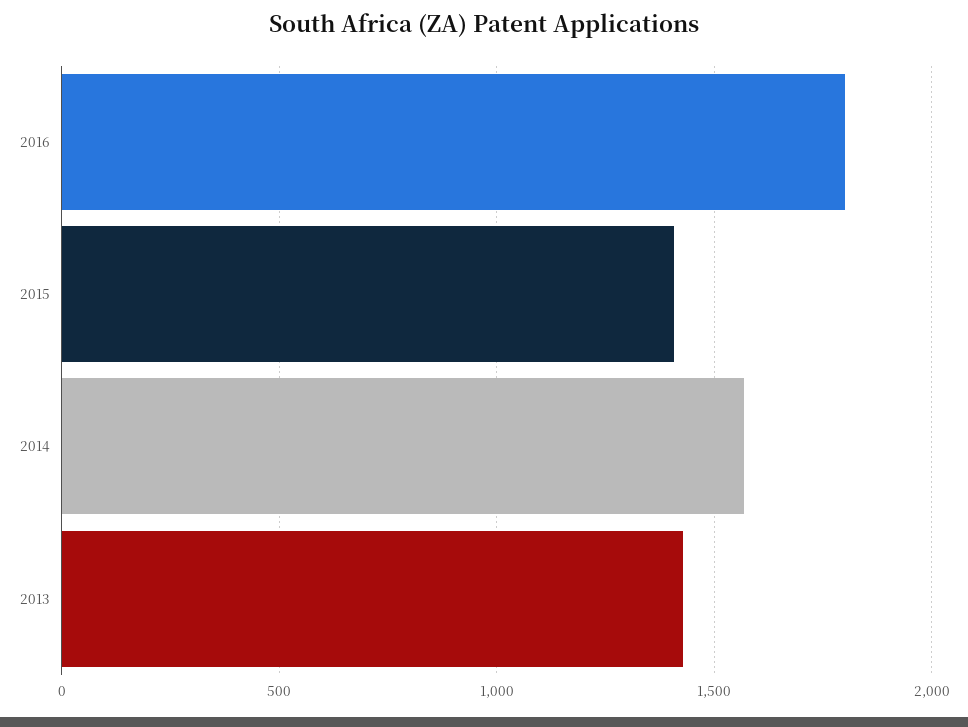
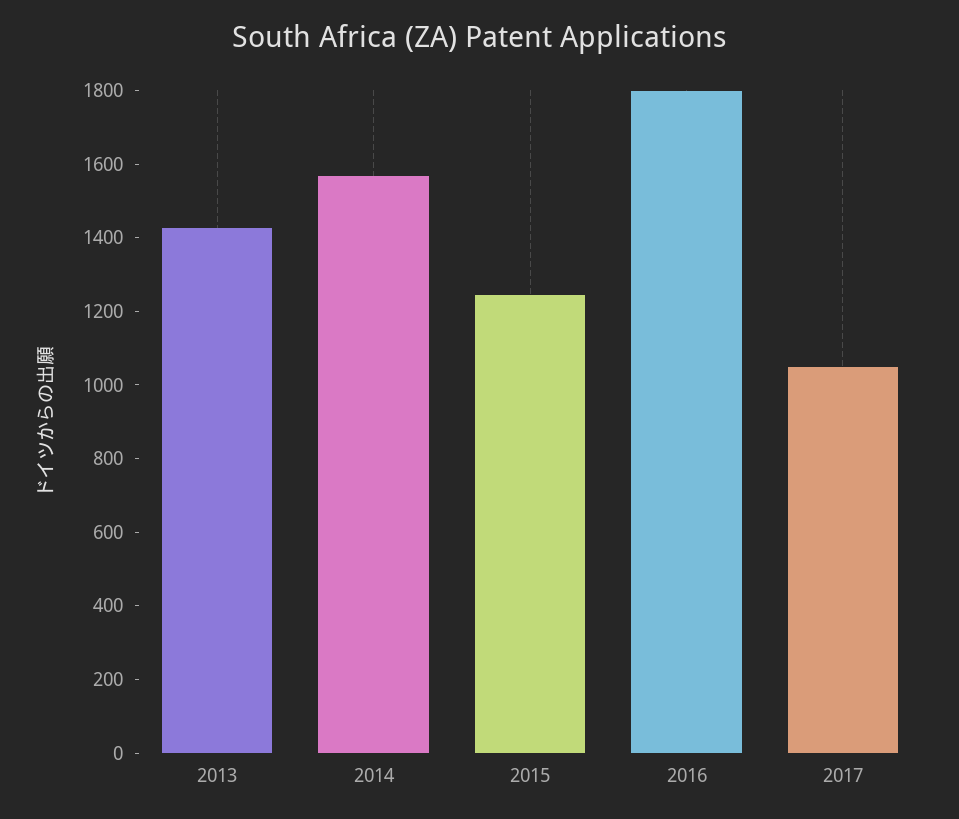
2015: 1400 -> 1250
2017: none -> 1050

